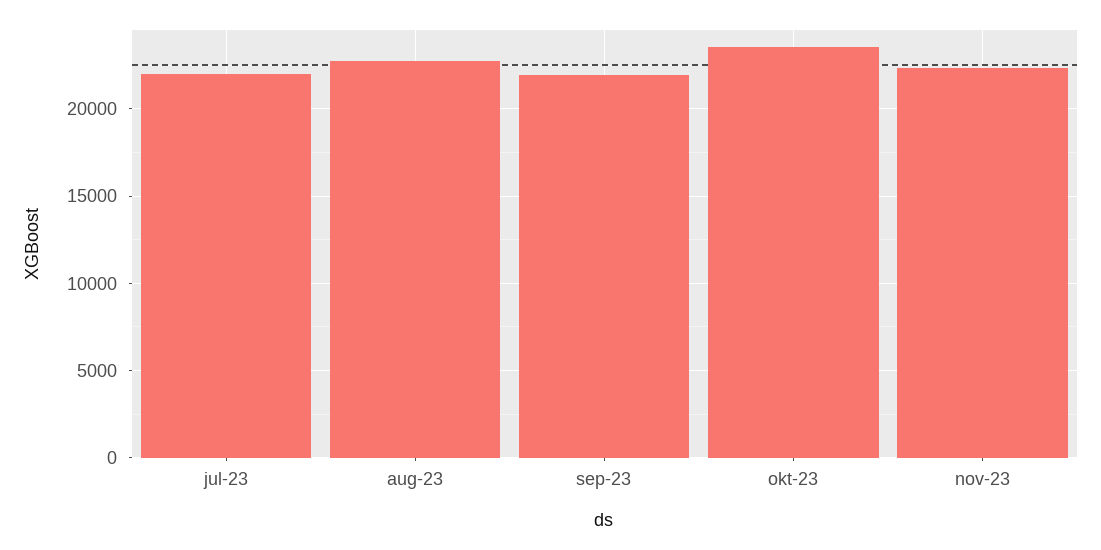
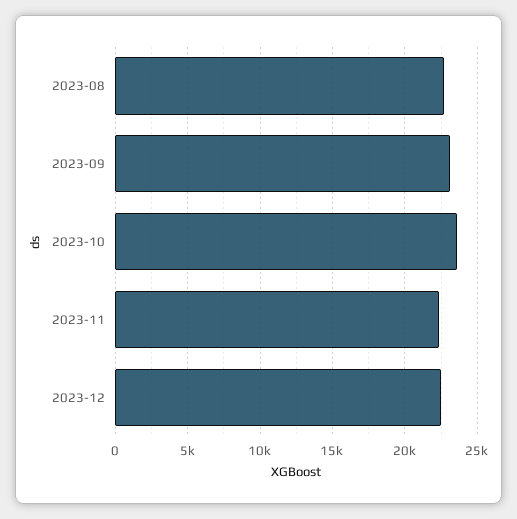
jul-23: 22000 -> none
sep-23: 22000 -> 23000
2023-12: none -> 22500

